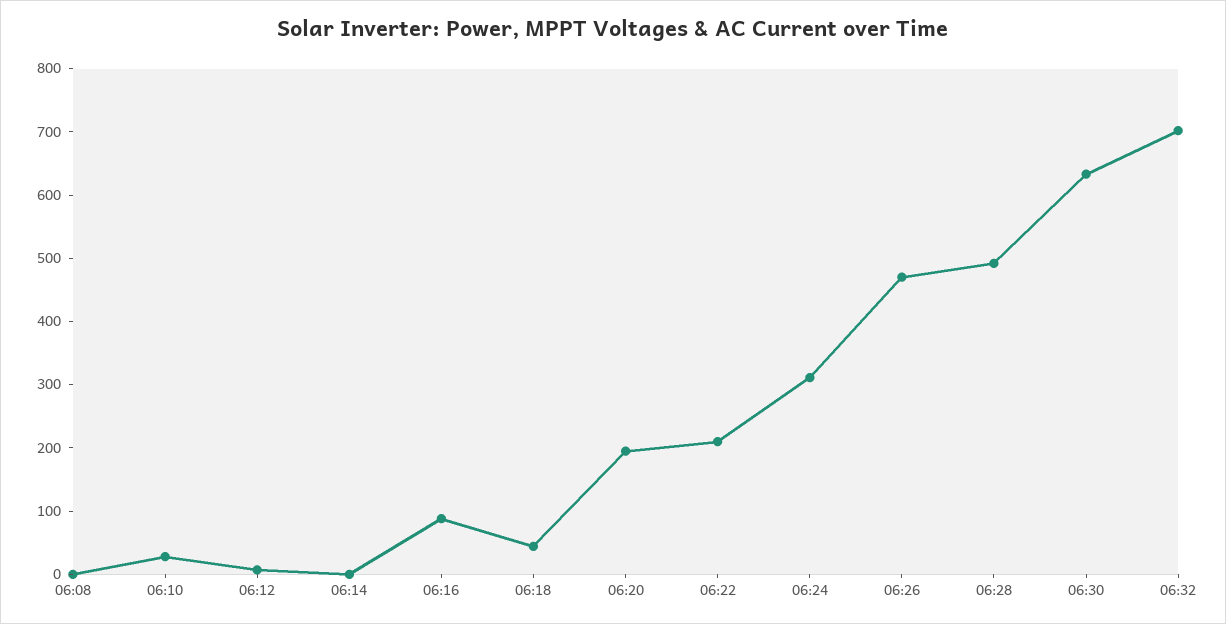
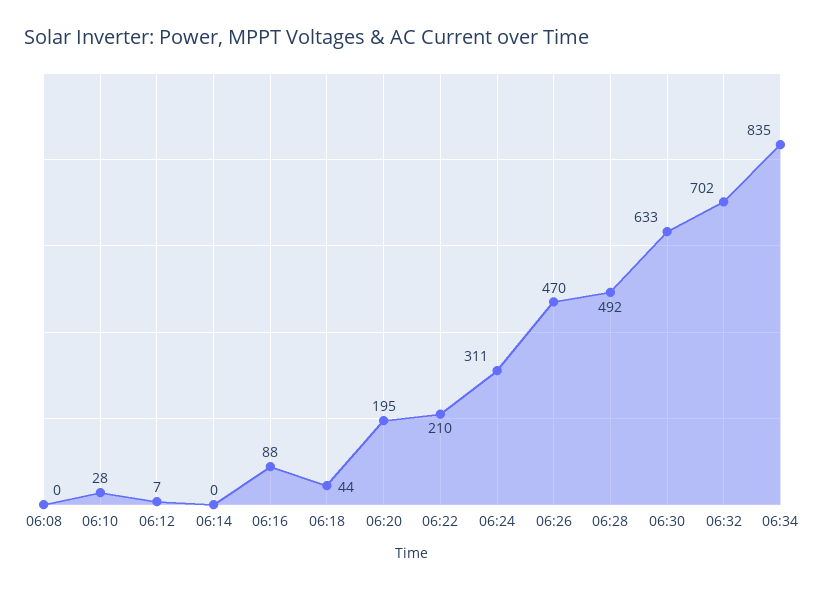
06:34: none -> 835

